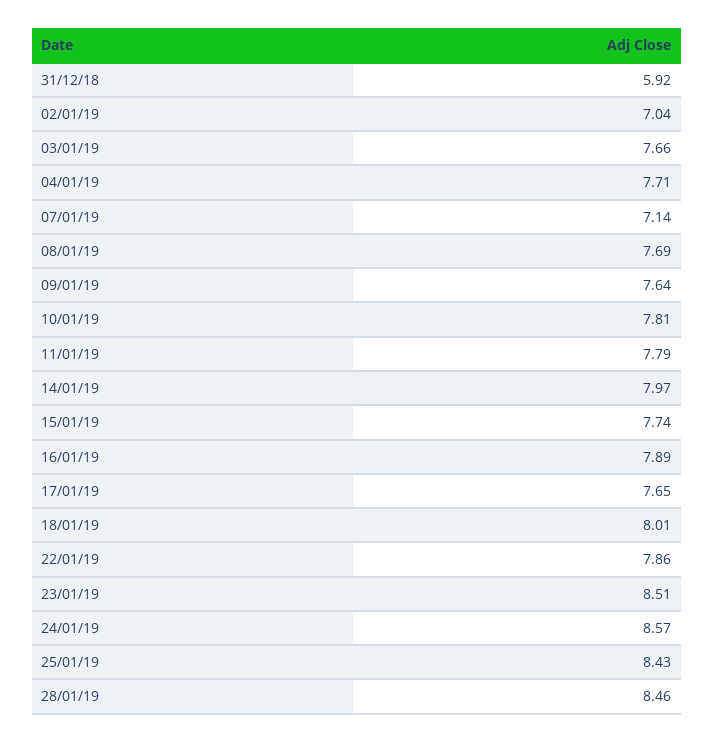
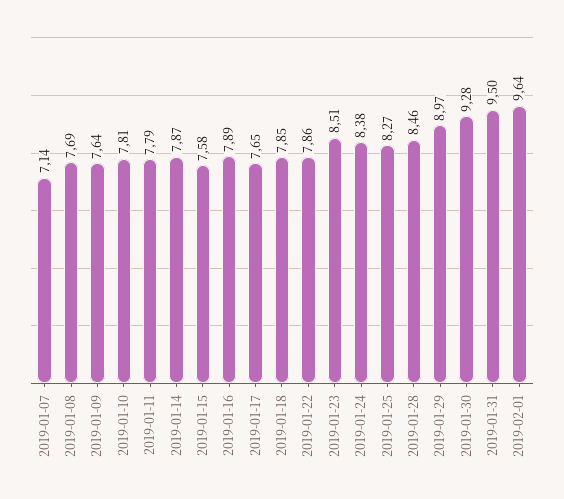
31/12/18: 5.92 -> none
02/01/19: 7.04 -> none
03/01/19: 7.66 -> none
04/01/19: 7.71 -> none
14/01/19: 7.97 -> 7.87
15/01/19: 7.74 -> 7.58
18/01/19: 8.01 -> 7.85
24/01/19: 8.57 -> 8.38
25/01/19: 8.43 -> 8.27
2019-01-29: none -> 8.97
2019-01-30: none -> 9.28
2019-01-31: none -> 9.5
2019-02-01: none -> 9.64

